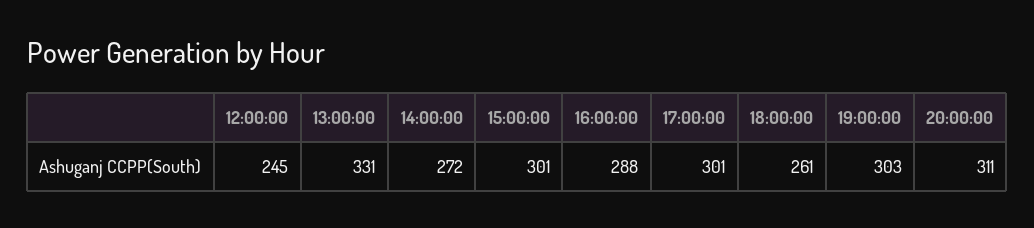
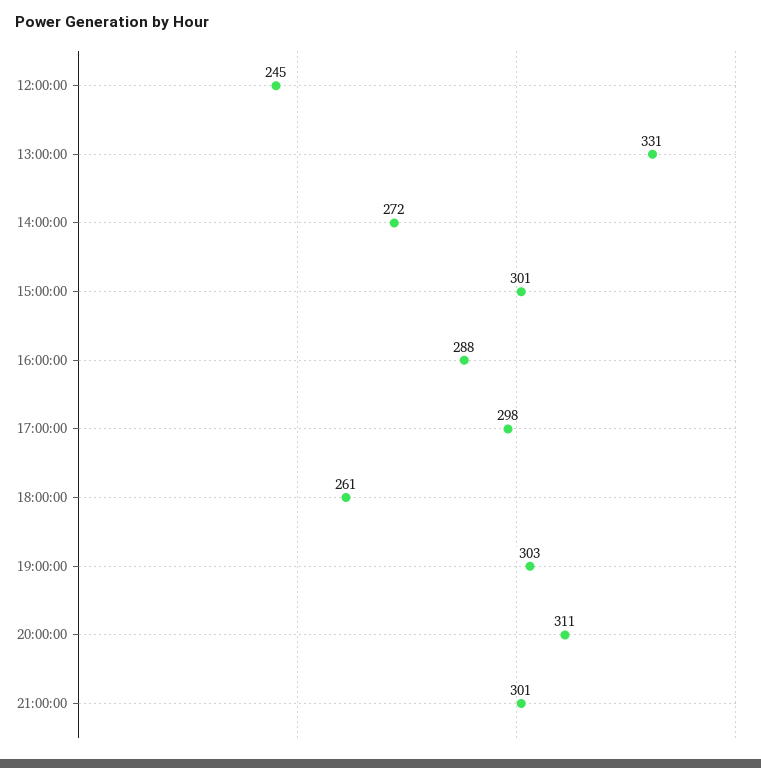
17:00:00: 301 -> 298
21:00:00: none -> 301

